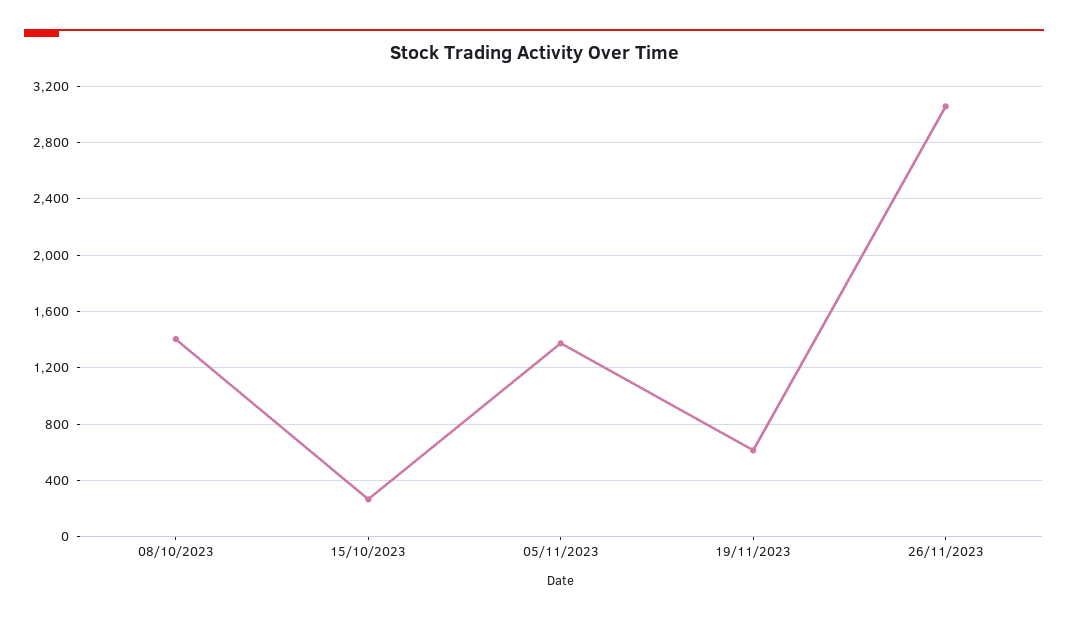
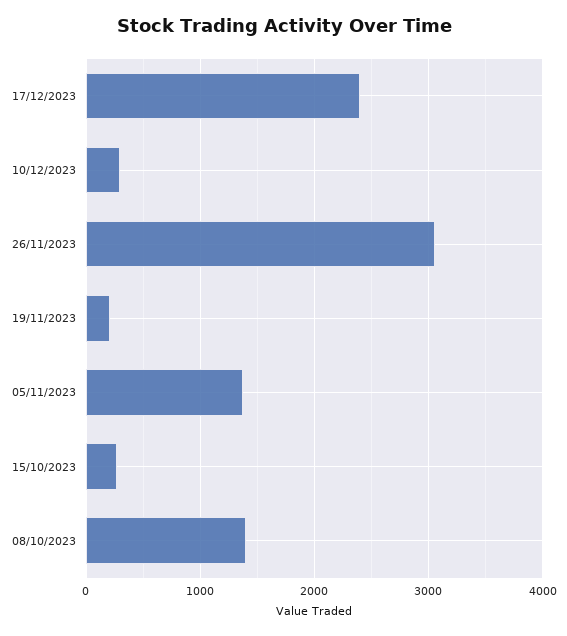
19/11/2023: 600 -> 200
17/12/2023: none -> 2400
10/12/2023: none -> 300

